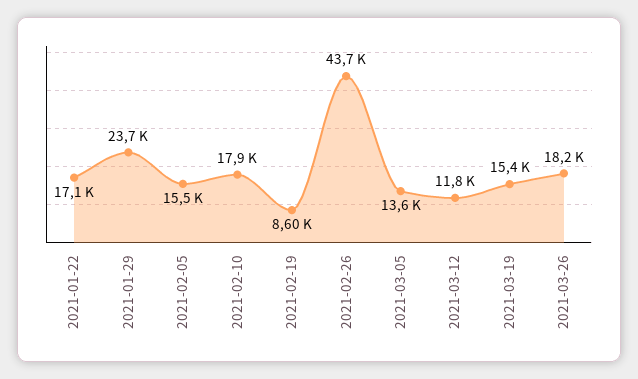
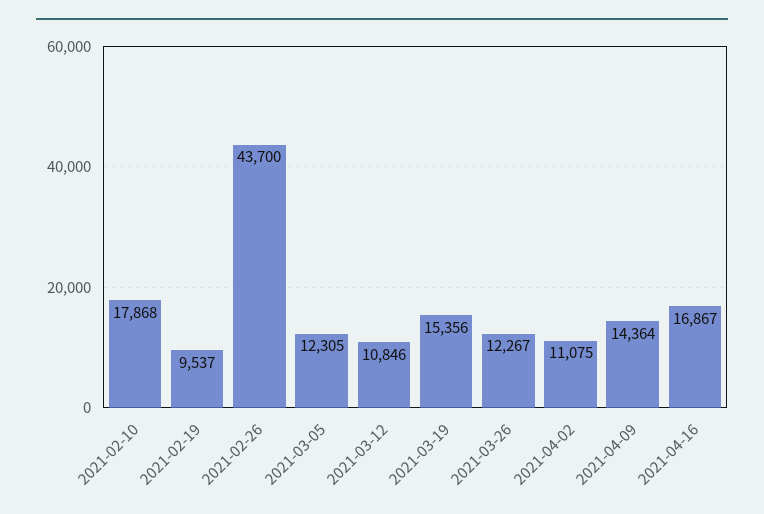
2021-01-22: 17100 -> none
2021-01-29: 23700 -> none
2021-02-05: 15500 -> none
2021-02-19: 8600 -> 9537
2021-03-05: 13600 -> 12305
2021-03-12: 11800 -> 10846
2021-03-26: 18200 -> 12267
2021-04-02: none -> 11075
2021-04-09: none -> 14364
2021-04-16: none -> 16867

